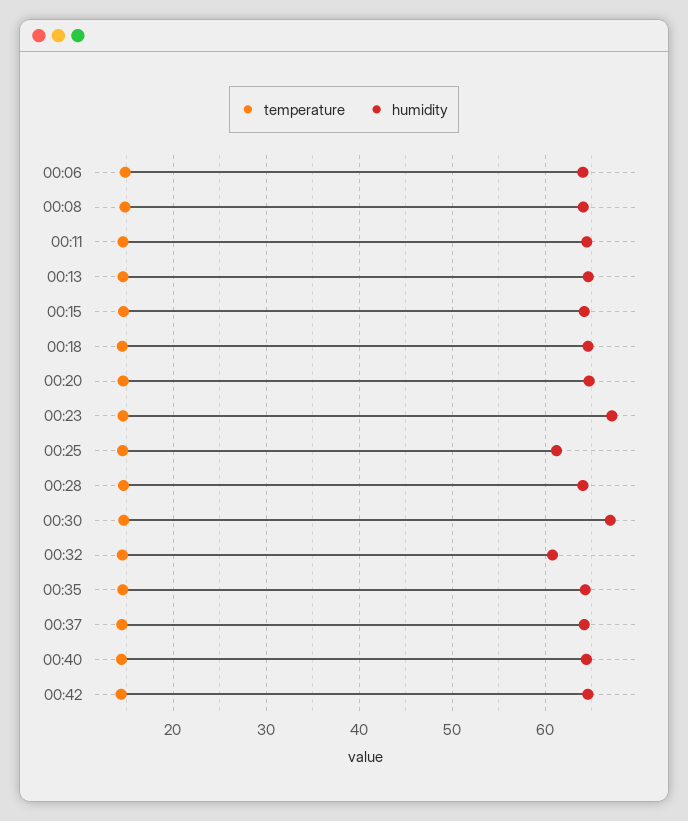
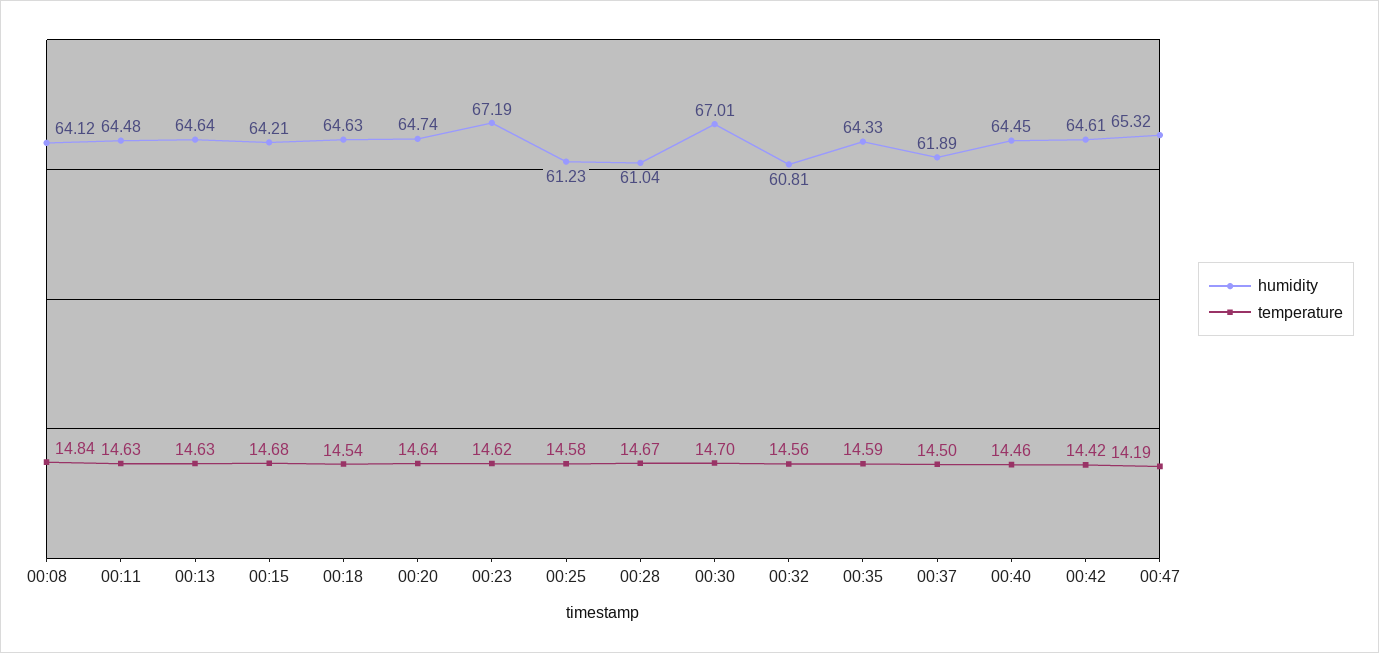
temperature, 00:06: 15 -> none
humidity, 00:06: 64 -> none
humidity, 00:28: 64 -> 61.04
humidity, 00:37: 64 -> 61.89
humidity, 00:47: none -> 65.32
temperature, 00:47: none -> 14.19

